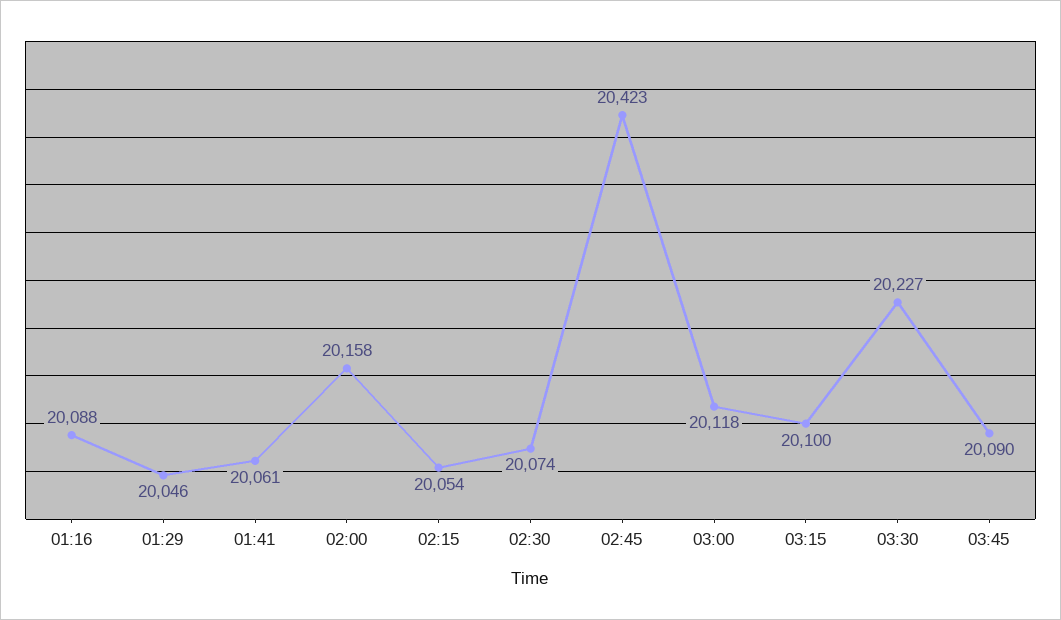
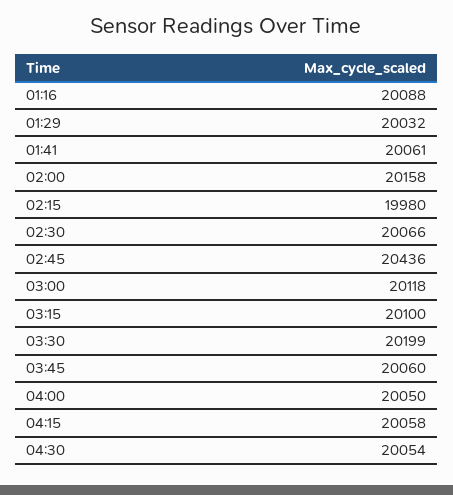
01:29: 20046 -> 20032
02:15: 20054 -> 19980
02:30: 20074 -> 20066
02:45: 20423 -> 20436
03:30: 20227 -> 20199
03:45: 20090 -> 20060
04:00: none -> 20050
04:15: none -> 20058
04:30: none -> 20054

